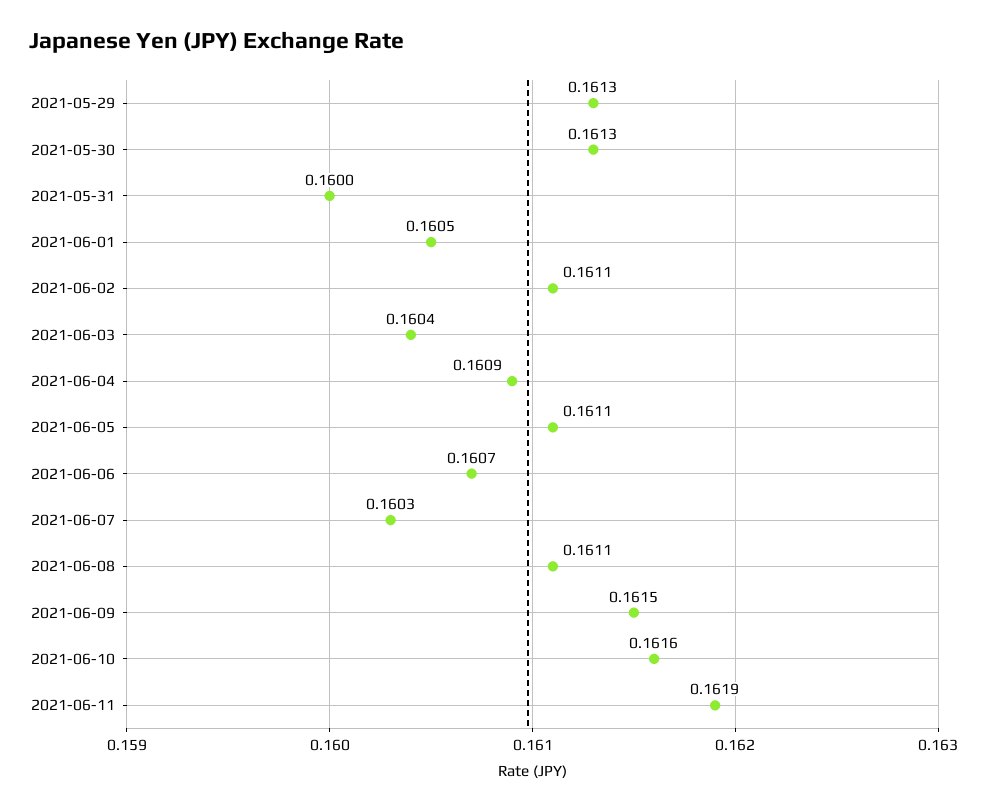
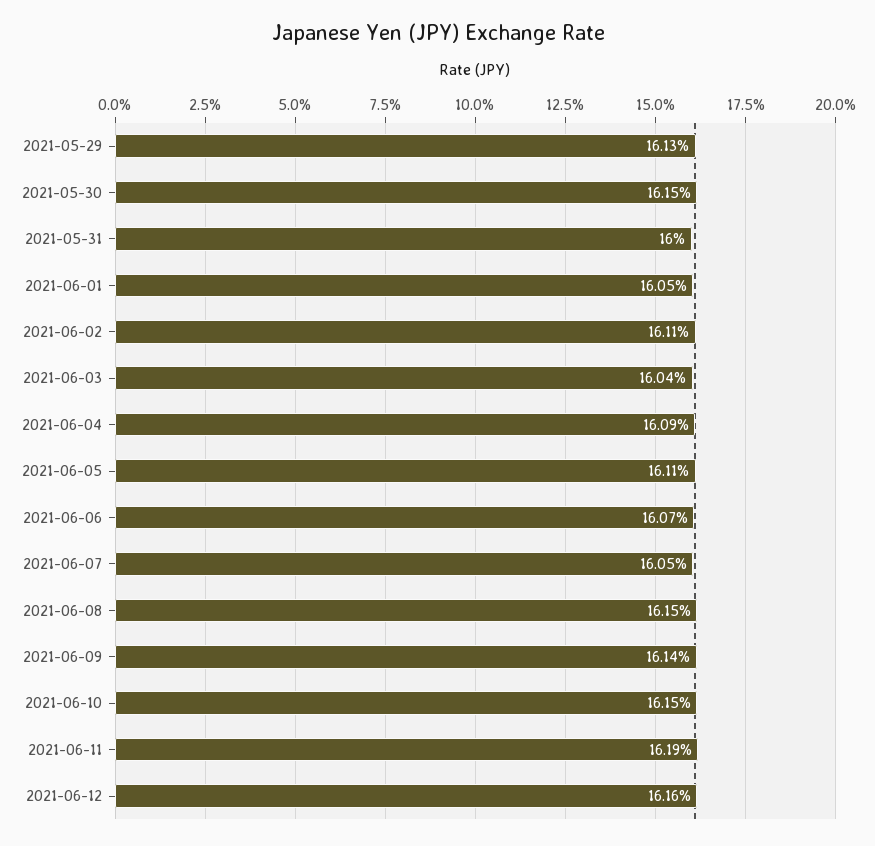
2021-05-30: 0.1613 -> 0.1615
2021-06-07: 0.1603 -> 0.1605
2021-06-08: 0.1611 -> 0.1615
2021-06-09: 0.1615 -> 0.1614
2021-06-10: 0.1616 -> 0.1615
2021-06-12: none -> 0.1616

